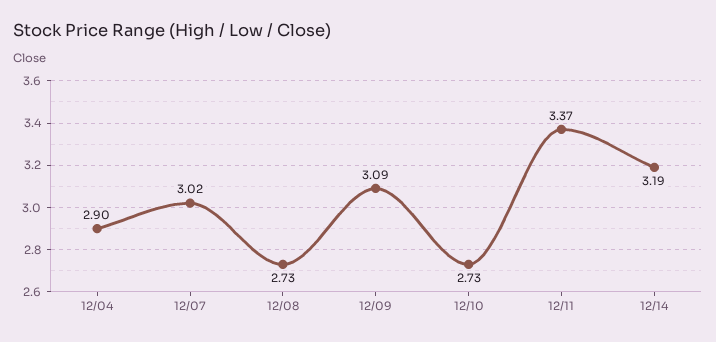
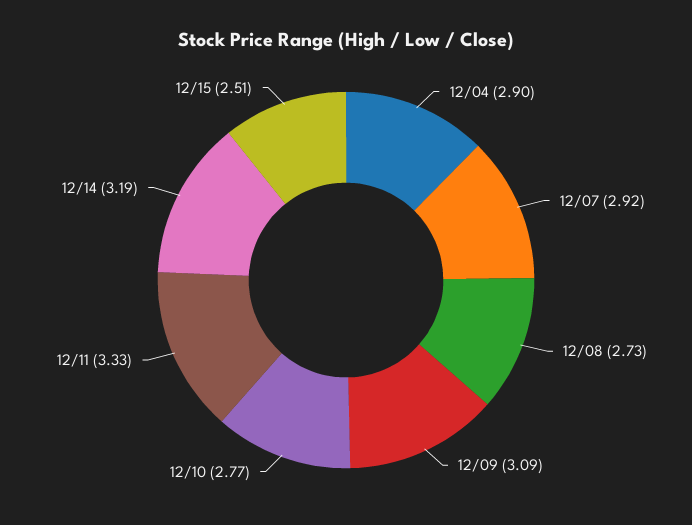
12/07: 3.02 -> 2.92
12/10: 2.73 -> 2.77
12/11: 3.37 -> 3.33
12/15: none -> 2.51

